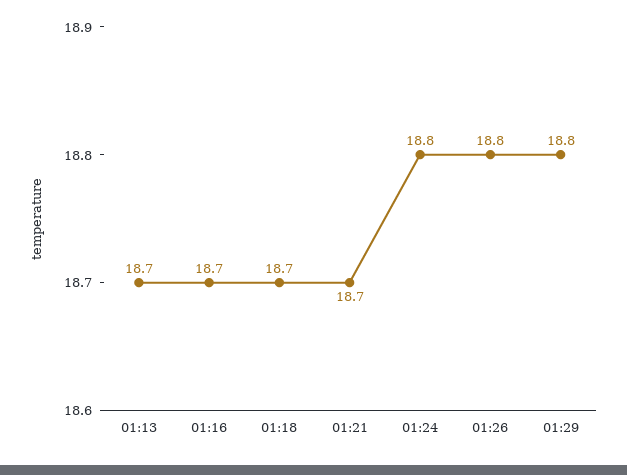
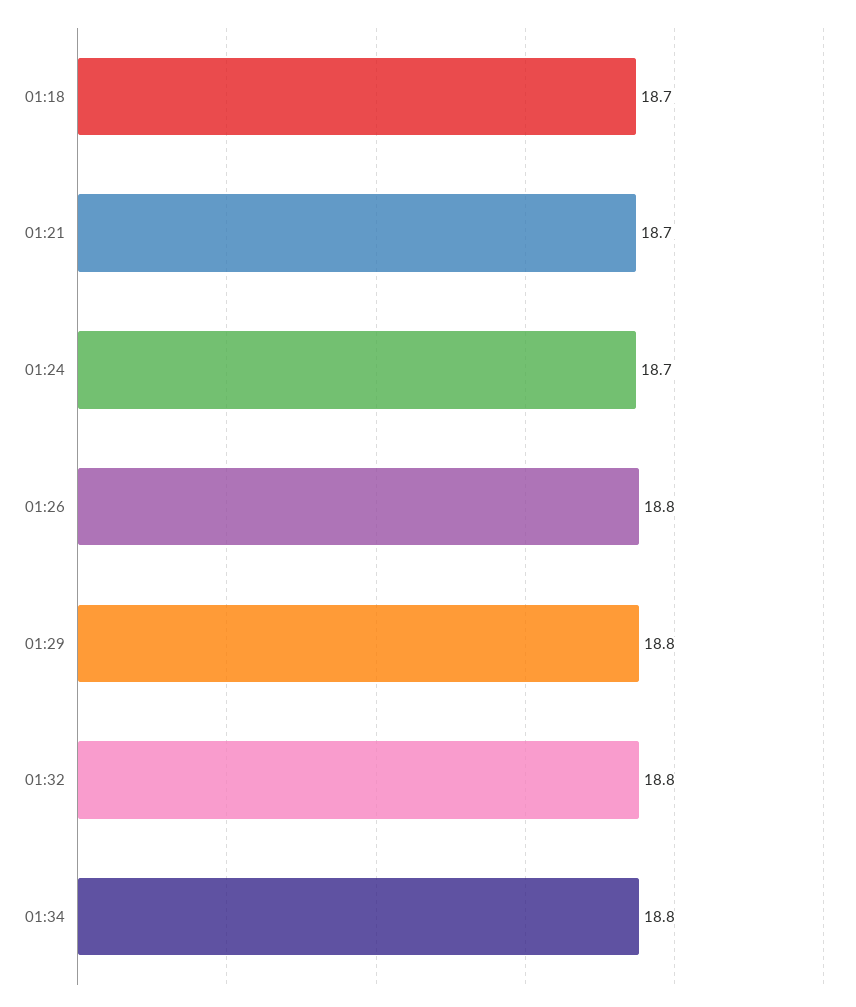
01:13: 18.7 -> none
01:16: 18.7 -> none
01:24: 18.8 -> 18.7
01:32: none -> 18.8
01:34: none -> 18.8

